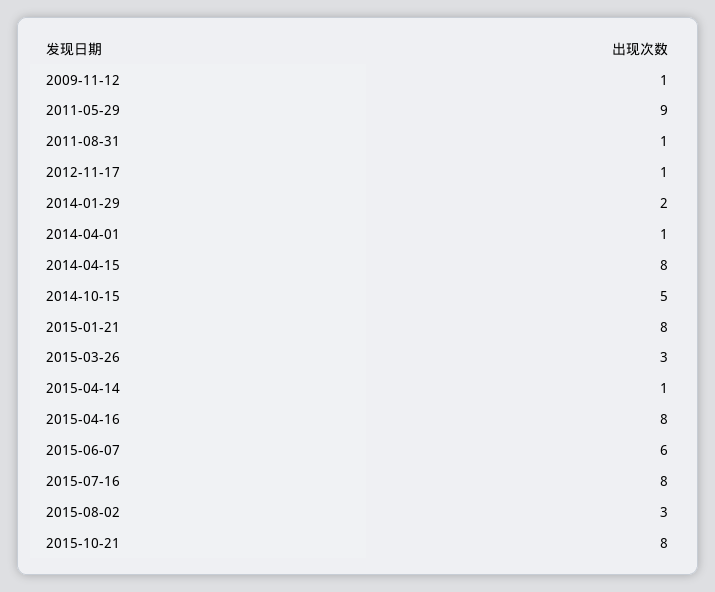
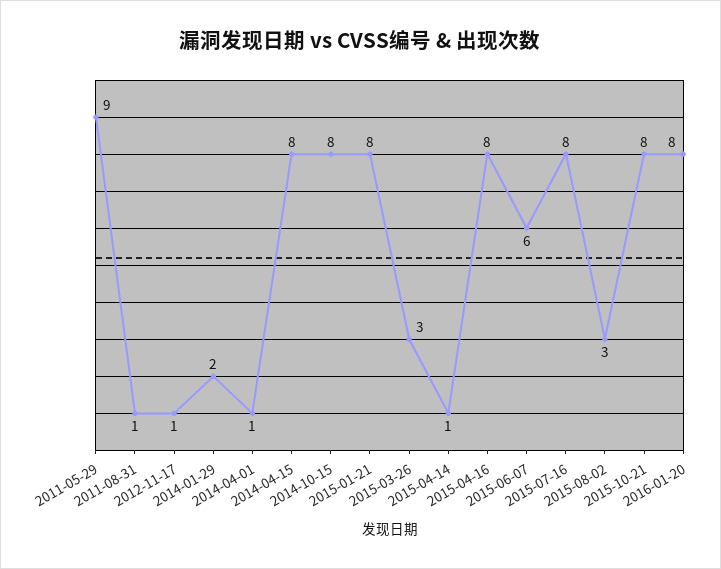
2009-11-12: 1 -> none
2014-10-15: 5 -> 8
2016-01-20: none -> 8

